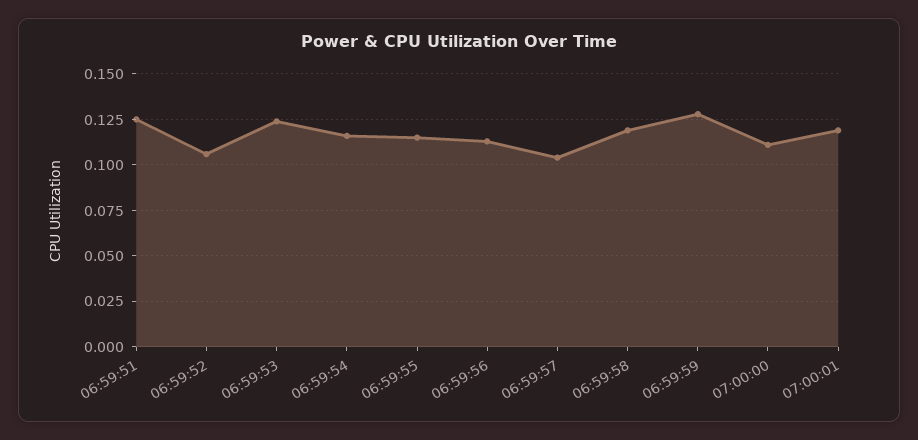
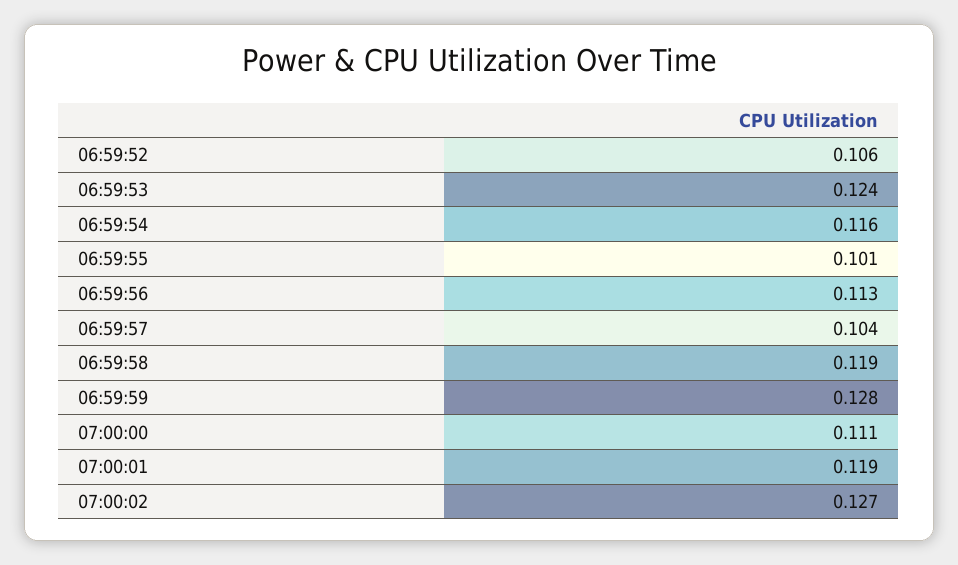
06:59:51: 0.125 -> none
06:59:55: 0.115 -> 0.101
07:00:02: none -> 0.127

